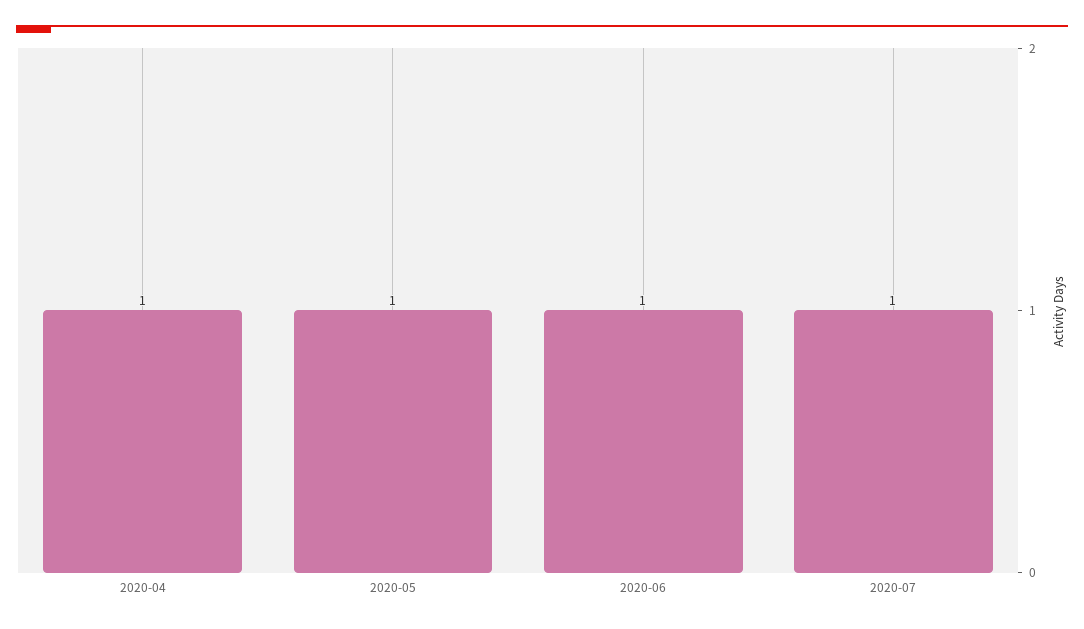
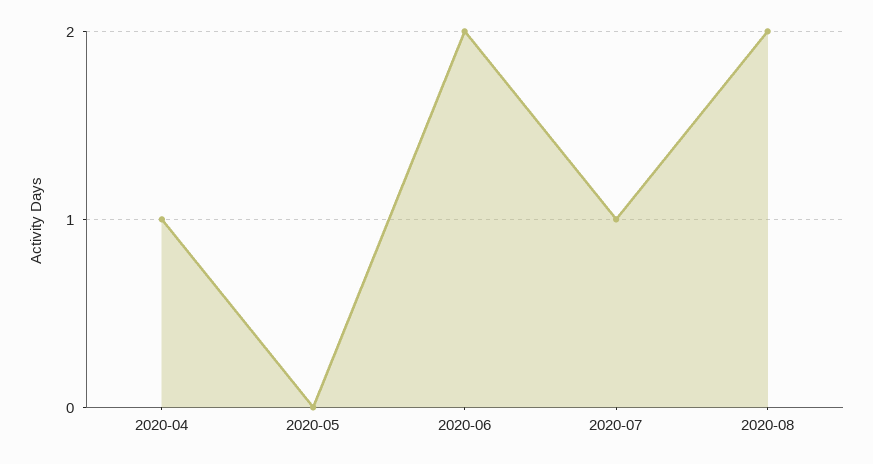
2020-05: 1 -> 0
2020-06: 1 -> 2
2020-08: none -> 2

